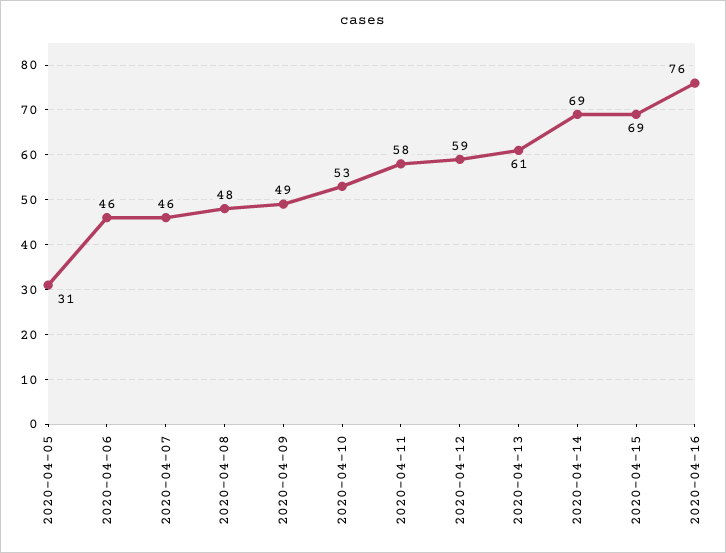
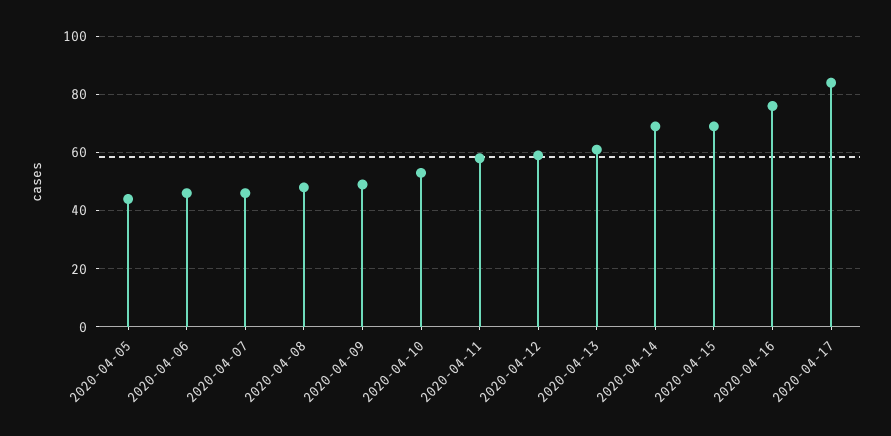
2020-04-05: 31 -> 45
2020-04-17: none -> 85

